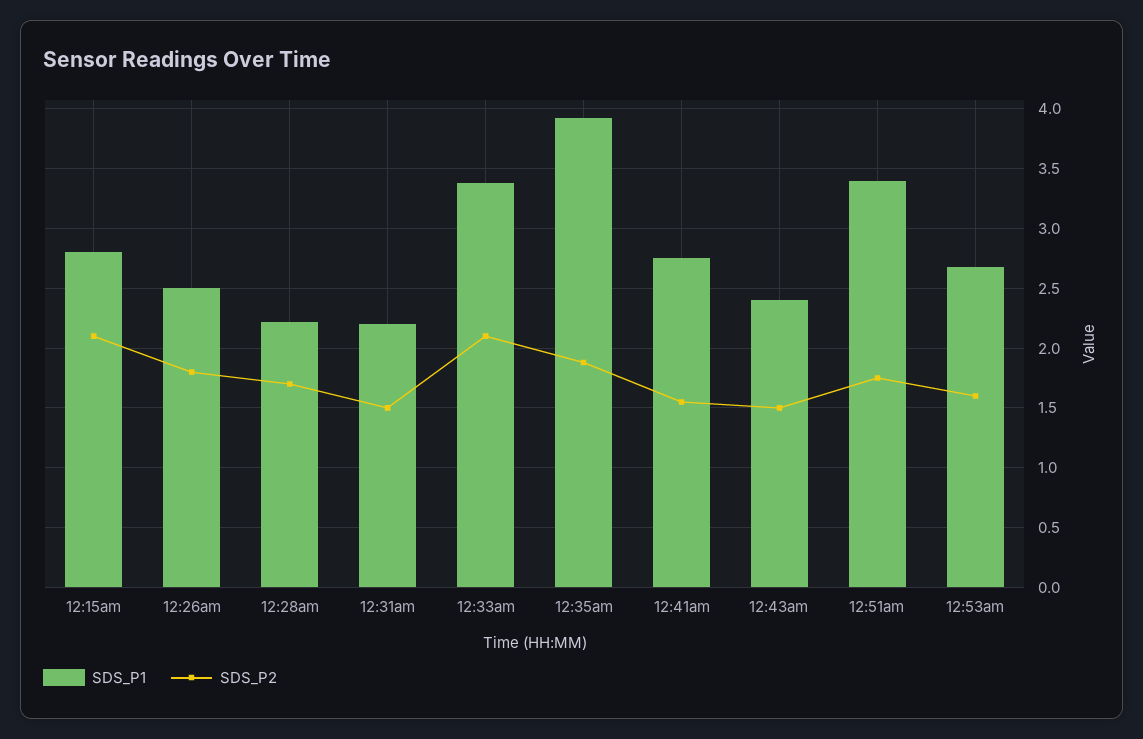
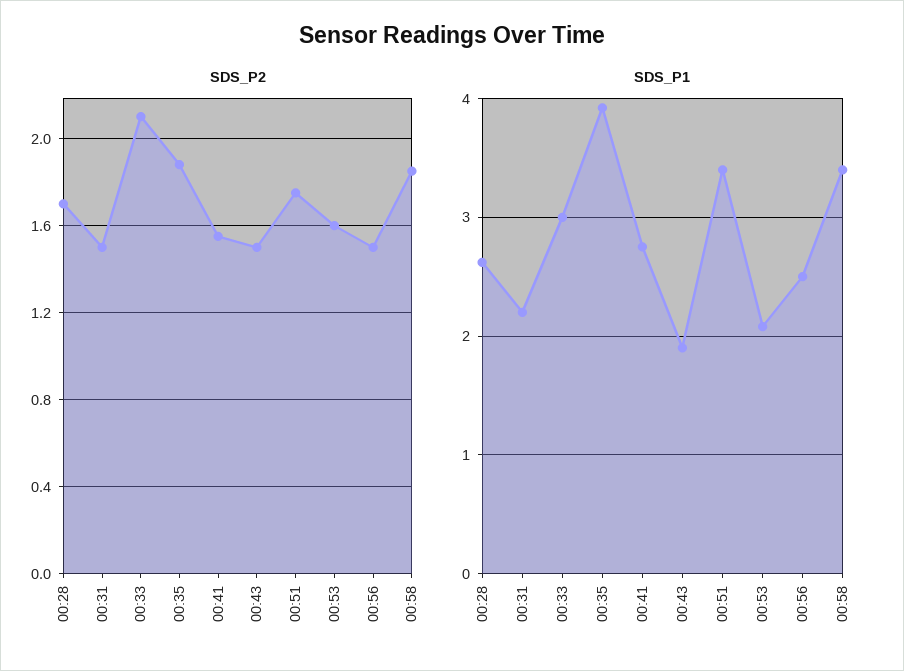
SDS_P1, 12:15am: 2.8 -> none
SDS_P2, 12:15am: 2.1 -> none
SDS_P1, 12:26am: 2.5 -> none
SDS_P2, 12:26am: 1.8 -> none
SDS_P1, 12:28am: 2.2 -> 2.6
SDS_P1, 12:33am: 3.4 -> 3
SDS_P1, 12:43am: 2.4 -> 1.9
SDS_P1, 12:53am: 2.7 -> 2.1
SDS_P2, 00:56: none -> 1.5
SDS_P2, 00:58: none -> 1.85
SDS_P1, 00:56: none -> 2.5
SDS_P1, 00:58: none -> 3.4

